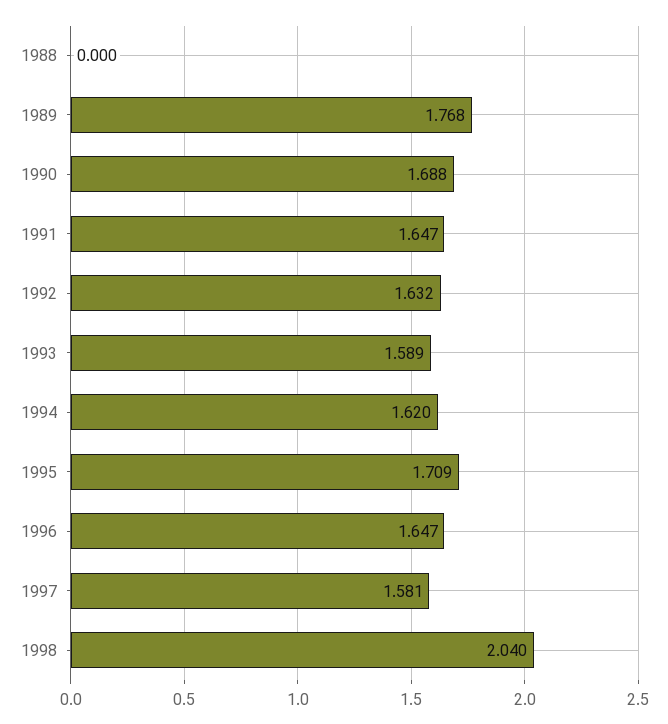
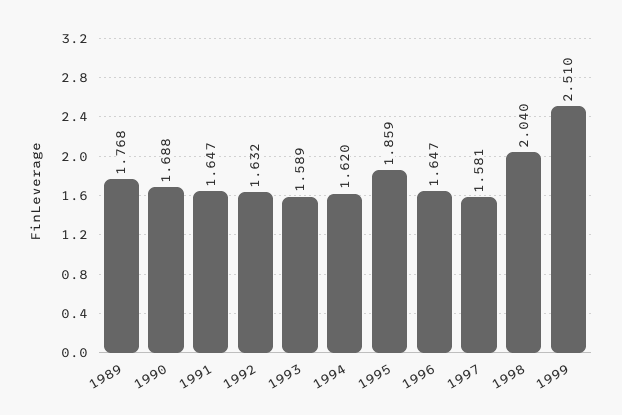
1988: 0 -> none
1995: 1.709 -> 1.859
1999: none -> 2.51

